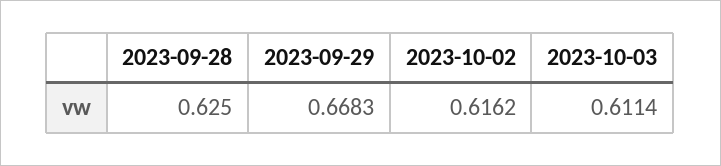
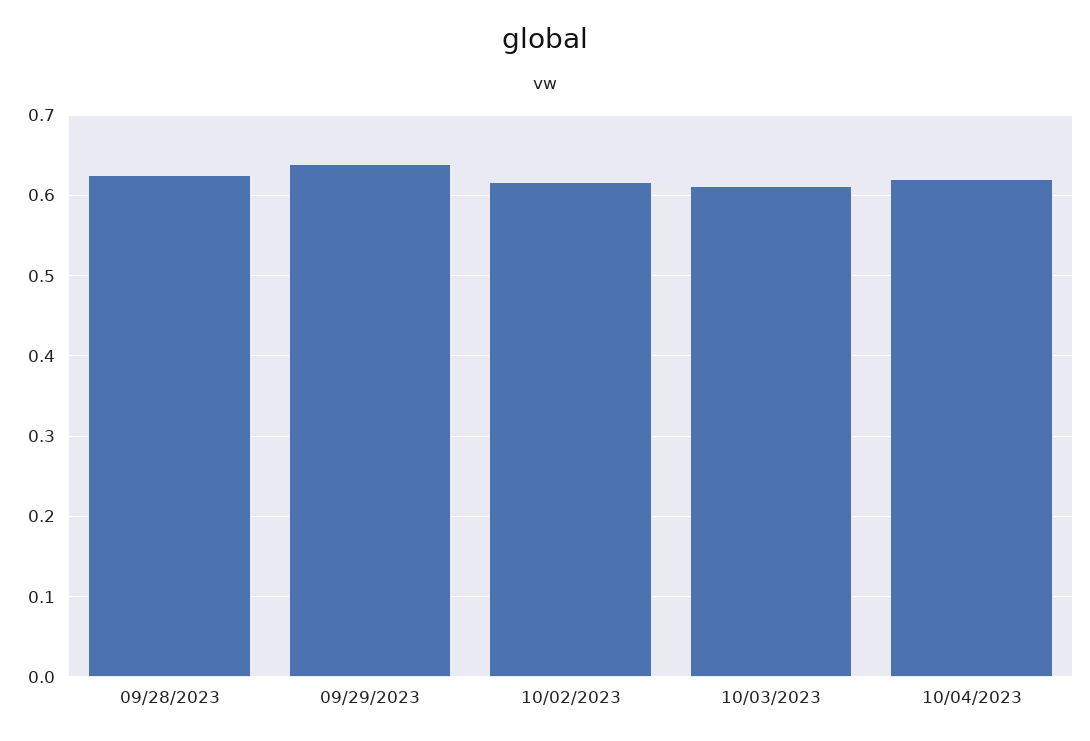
2023-09-29: 0.6683 -> 0.64
10/04/2023: none -> 0.62

